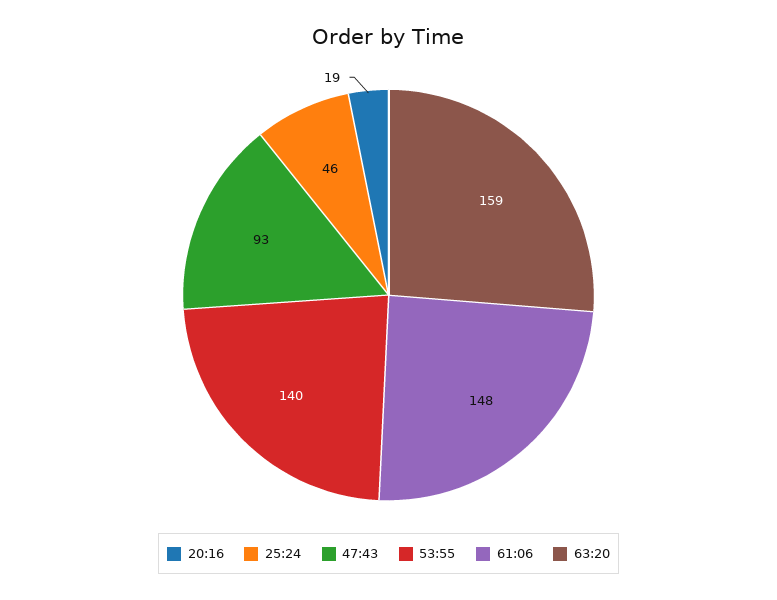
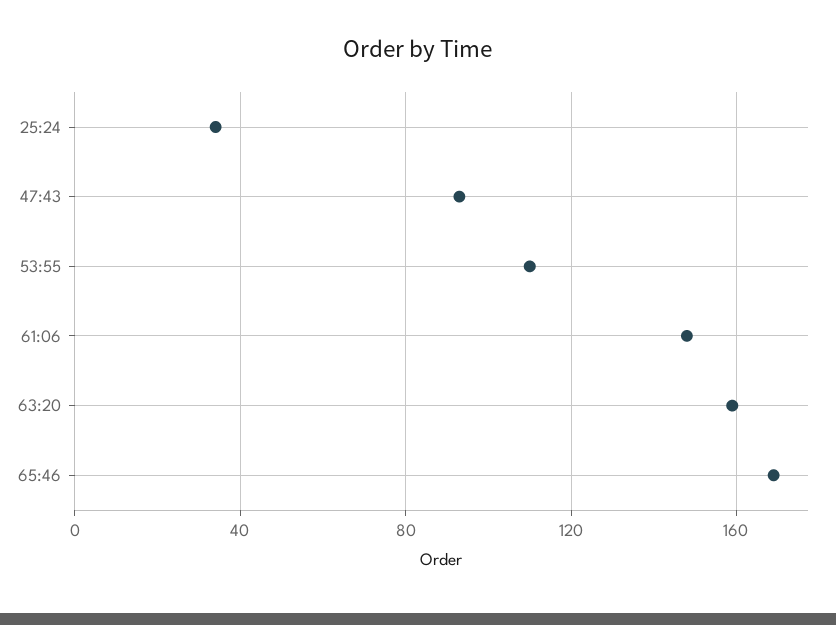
20:16: 19 -> none
25:24: 46 -> 35
53:55: 140 -> 110
65:46: none -> 170

